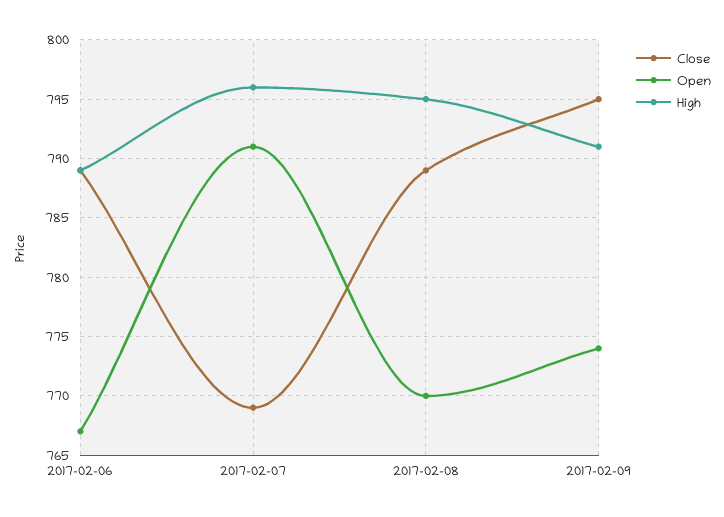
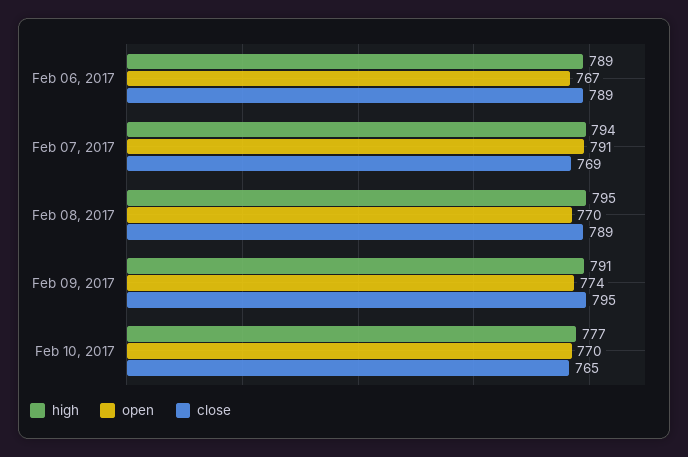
High, 2017-02-07: 796 -> 794
High, Feb 10, 2017: none -> 777
Open, Feb 10, 2017: none -> 770
Close, Feb 10, 2017: none -> 765

